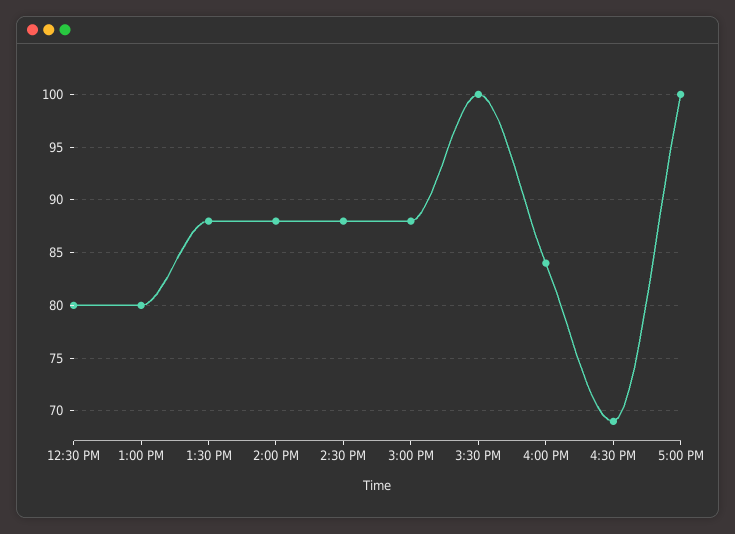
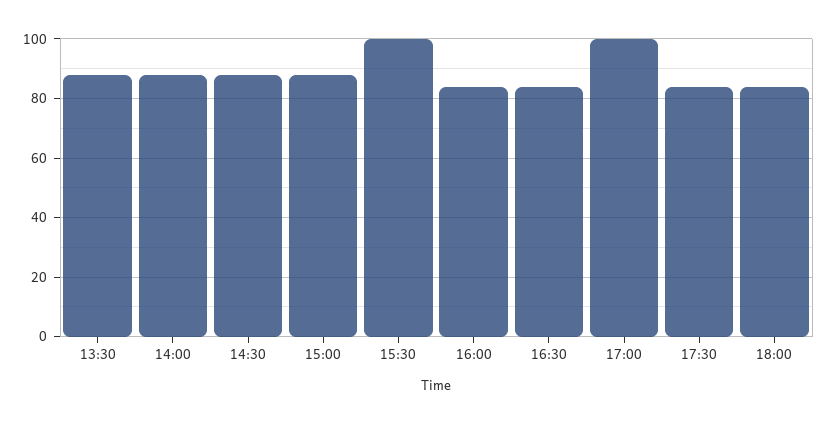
12:30 PM: 80 -> none
1:00 PM: 80 -> none
4:30 PM: 69 -> 85
17:30: none -> 85
18:00: none -> 85

